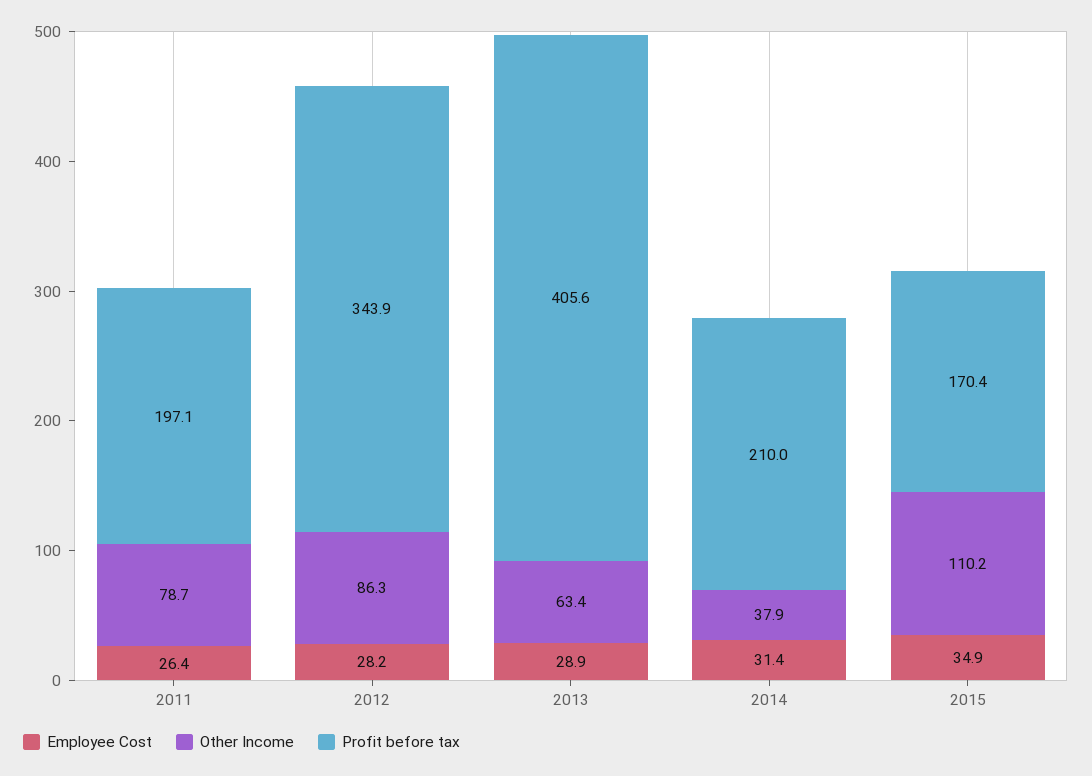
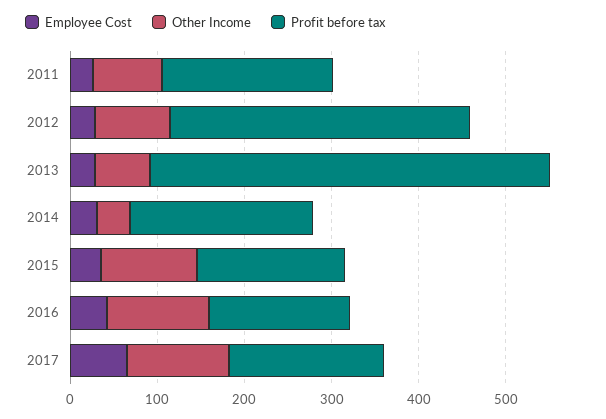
Profit before tax, 2013: 405.6 -> 460
Employee Cost, 2016: none -> 40
Other Income, 2016: none -> 120
Profit before tax, 2016: none -> 160
Employee Cost, 2017: none -> 60
Other Income, 2017: none -> 120
Profit before tax, 2017: none -> 180

